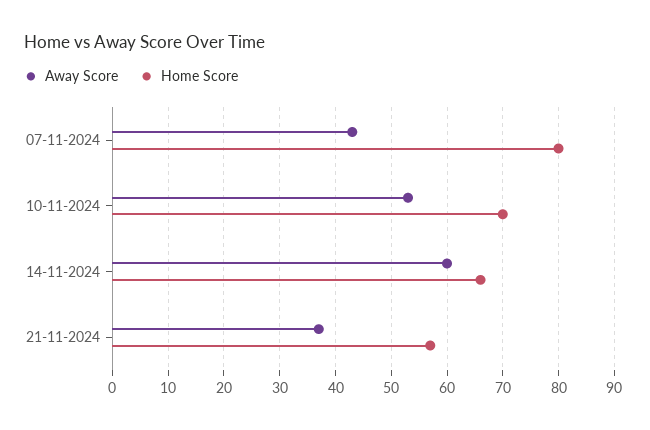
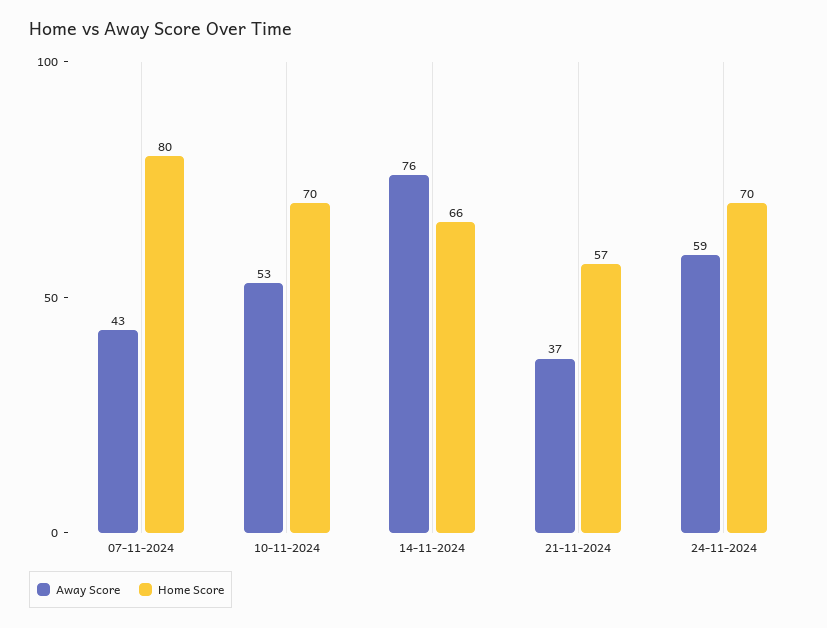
Away Score, 14-11-2024: 60 -> 76
Away Score, 24-11-2024: none -> 59
Home Score, 24-11-2024: none -> 70

